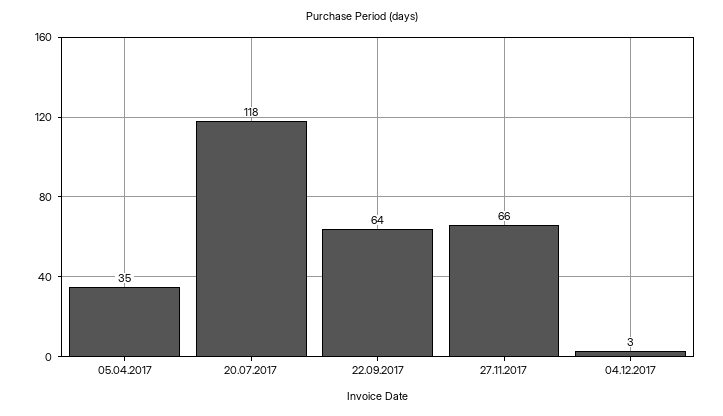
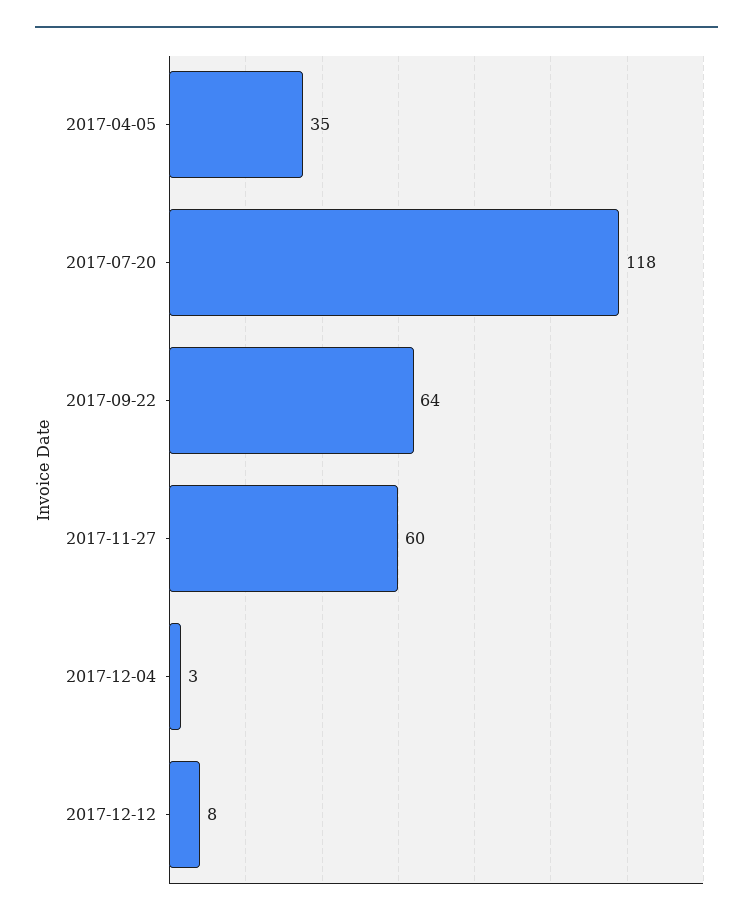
27.11.2017: 66 -> 60
2017-12-12: none -> 8

